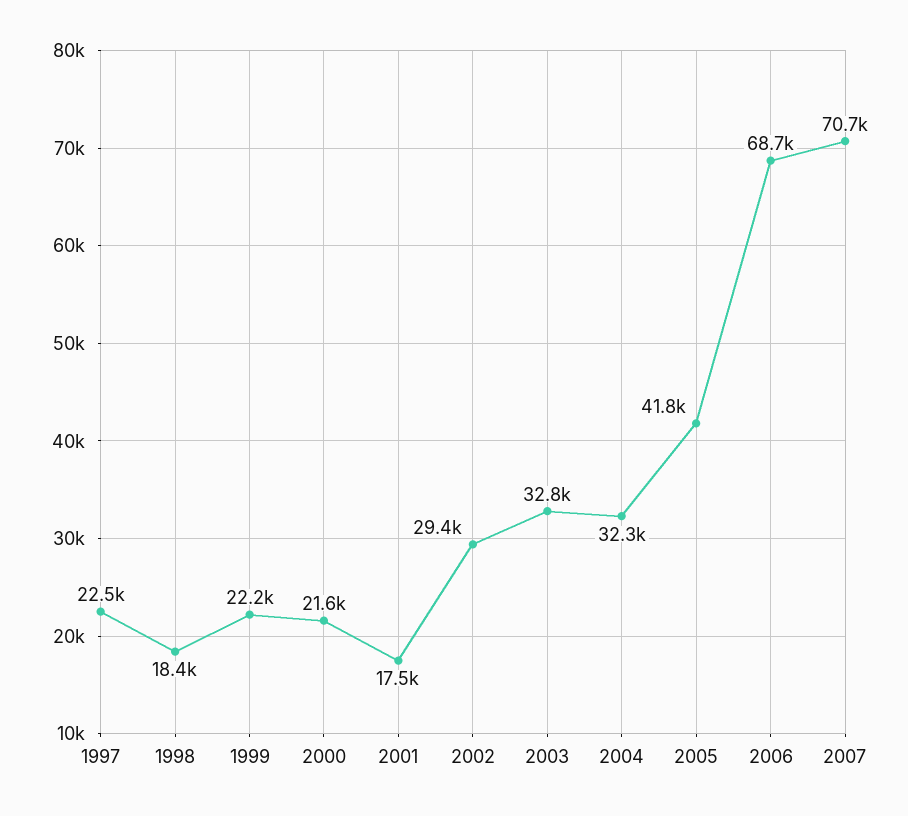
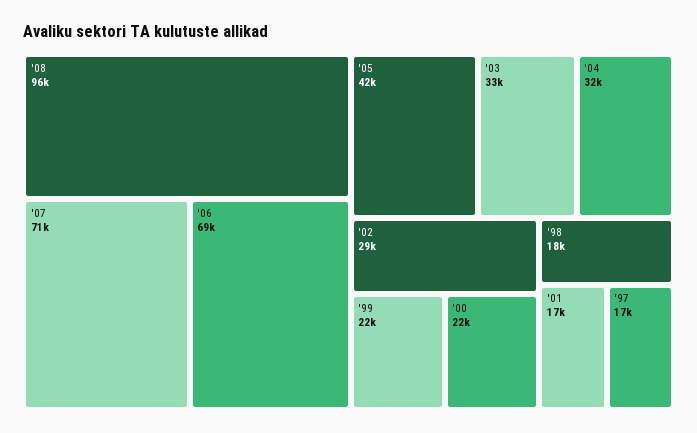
1997: 22500 -> 17000
'08: none -> 96000

